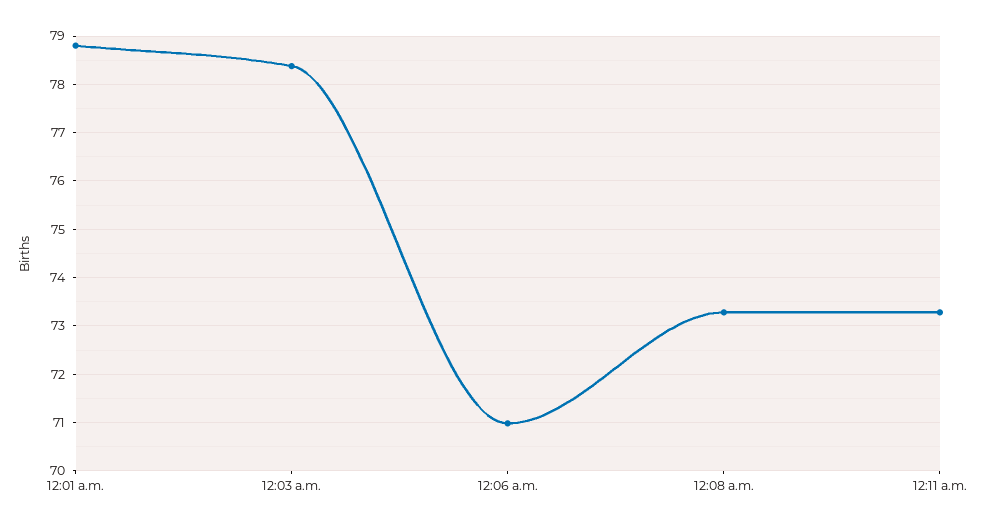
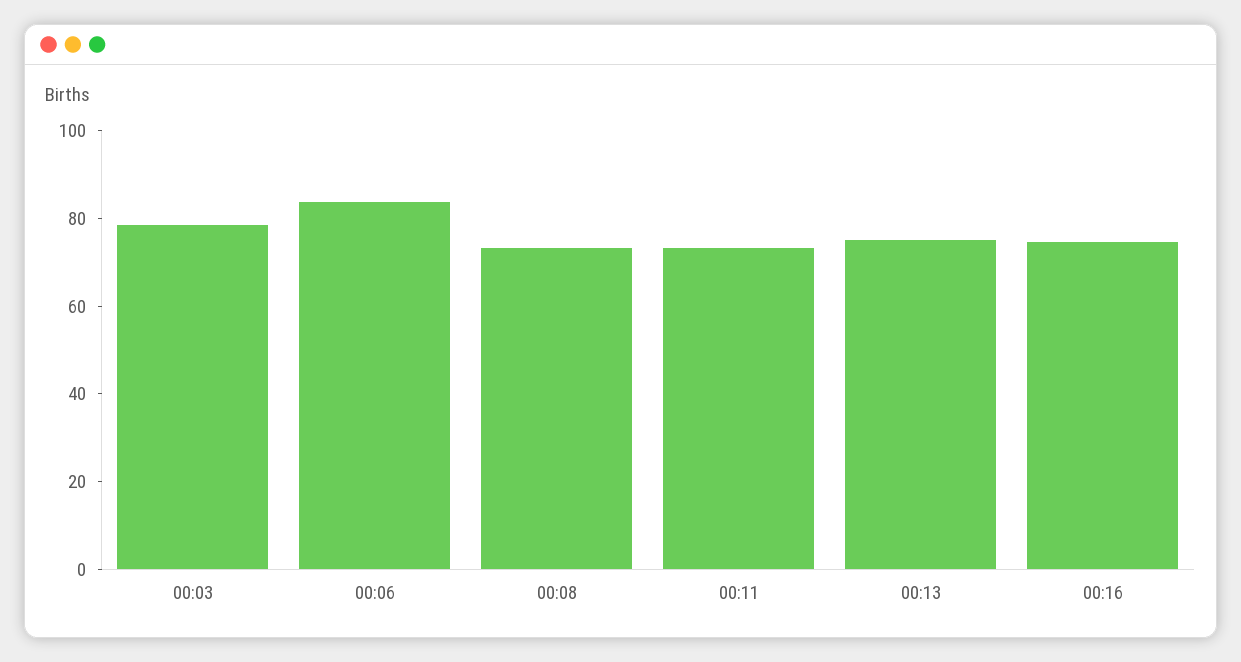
12:01 a.m.: 78.8 -> none
12:06 a.m.: 71 -> 85
00:13: none -> 75
00:16: none -> 75

